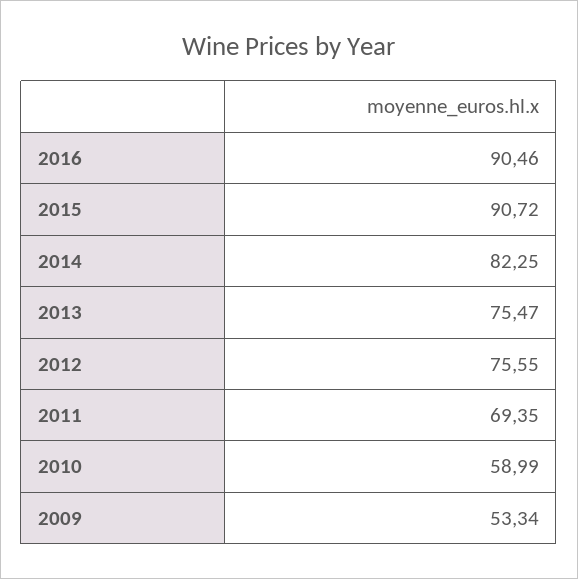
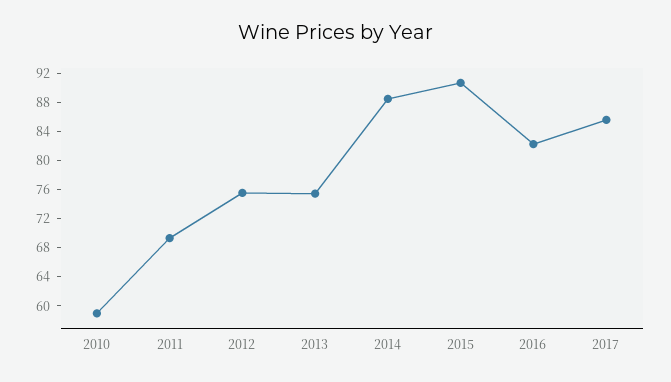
2016: 90.46 -> 82
2014: 82.25 -> 88
2009: 53.34 -> none
2017: none -> 86

